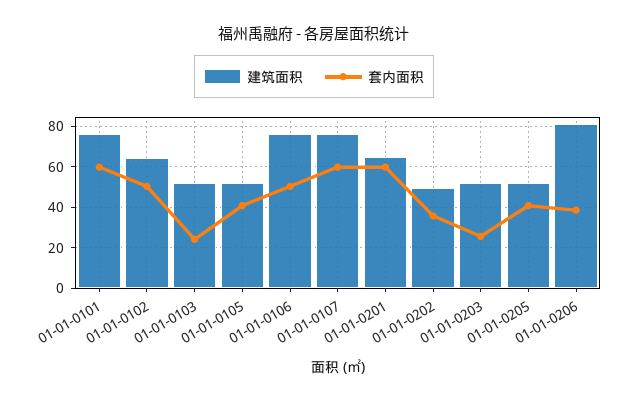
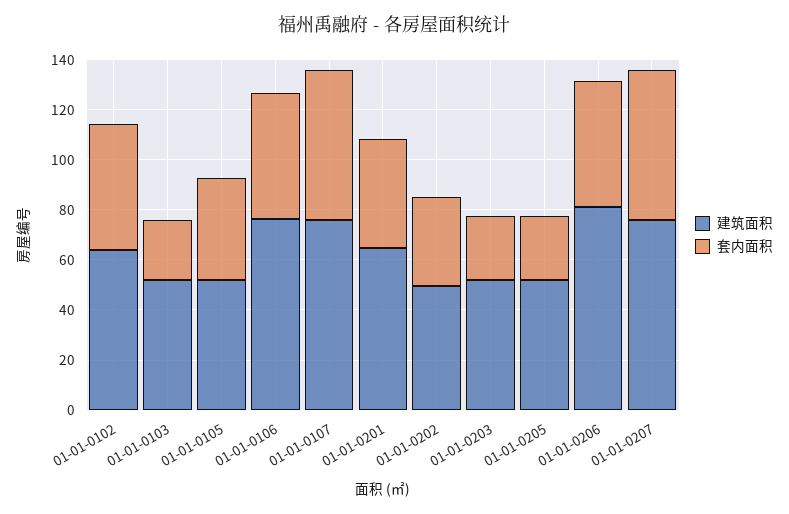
建筑面积, 01-01-0101: 75 -> none
套内面积, 01-01-0101: 60 -> none
套内面积, 01-01-0201: 60 -> 45
套内面积, 01-01-0205: 40 -> 25
套内面积, 01-01-0206: 40 -> 50
建筑面积, 01-01-0207: none -> 75
套内面积, 01-01-0207: none -> 60

